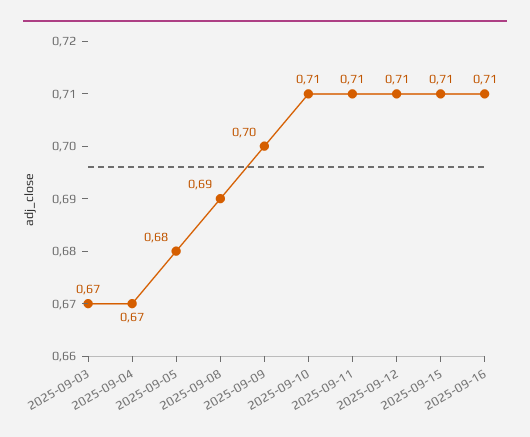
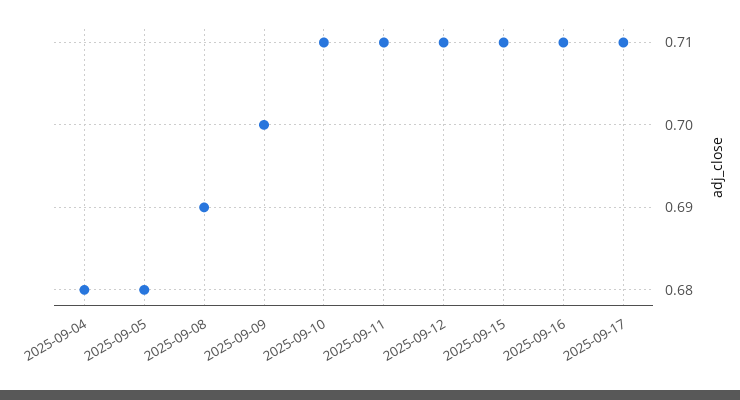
2025-09-03: 0.67 -> none
2025-09-04: 0.67 -> 0.68
2025-09-17: none -> 0.71

